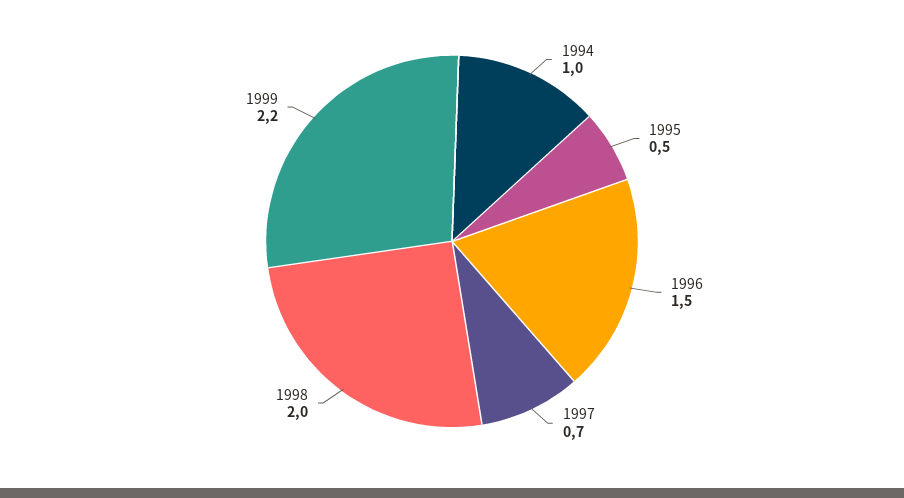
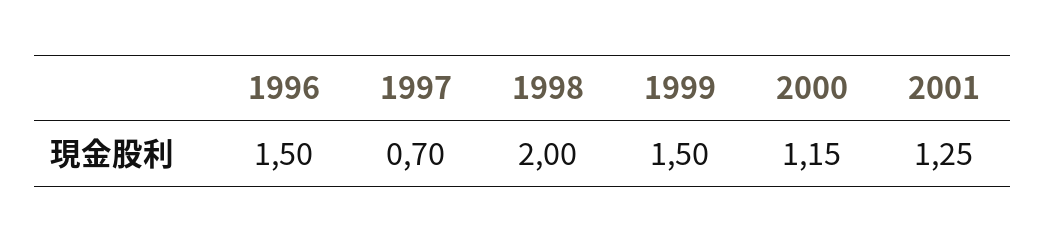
1994: 1 -> none
1995: 0.5 -> none
1999: 2.2 -> 1.5
2000: none -> 1.15
2001: none -> 1.25

